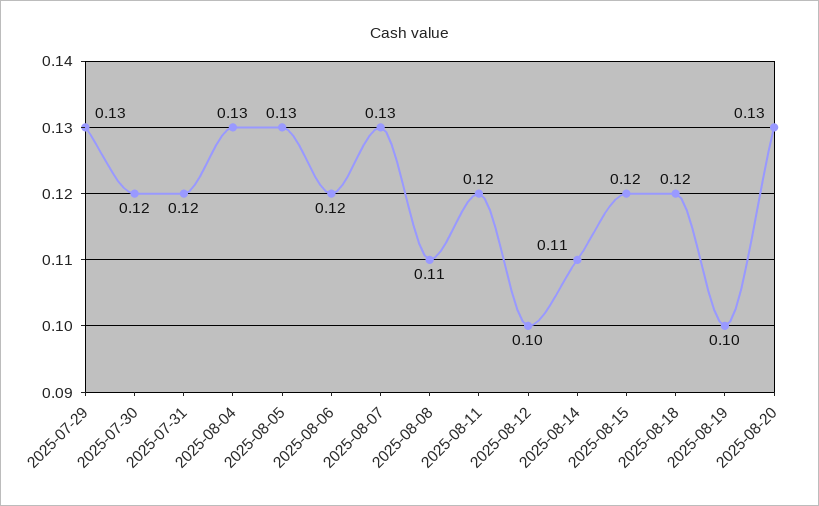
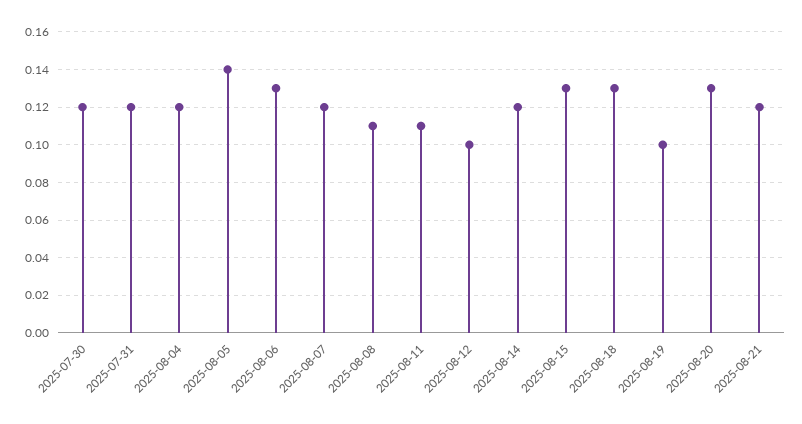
2025-07-29: 0.13 -> none
2025-08-04: 0.13 -> 0.12
2025-08-05: 0.13 -> 0.14
2025-08-06: 0.12 -> 0.13
2025-08-07: 0.13 -> 0.12
2025-08-11: 0.12 -> 0.11
2025-08-14: 0.11 -> 0.12
2025-08-15: 0.12 -> 0.13
2025-08-18: 0.12 -> 0.13
2025-08-21: none -> 0.12

